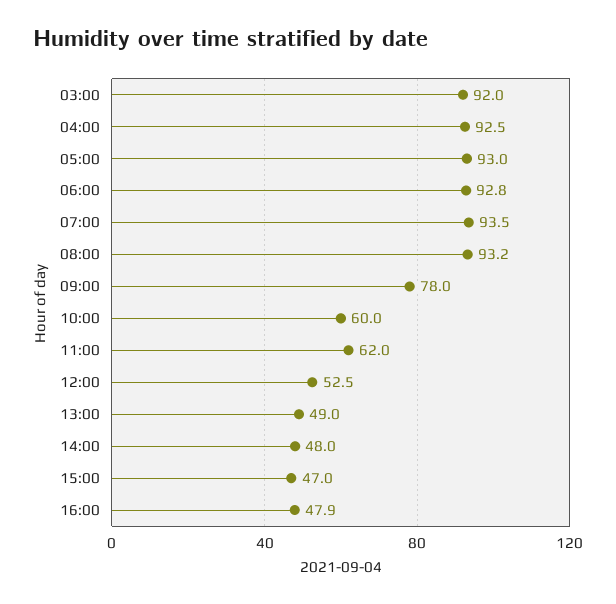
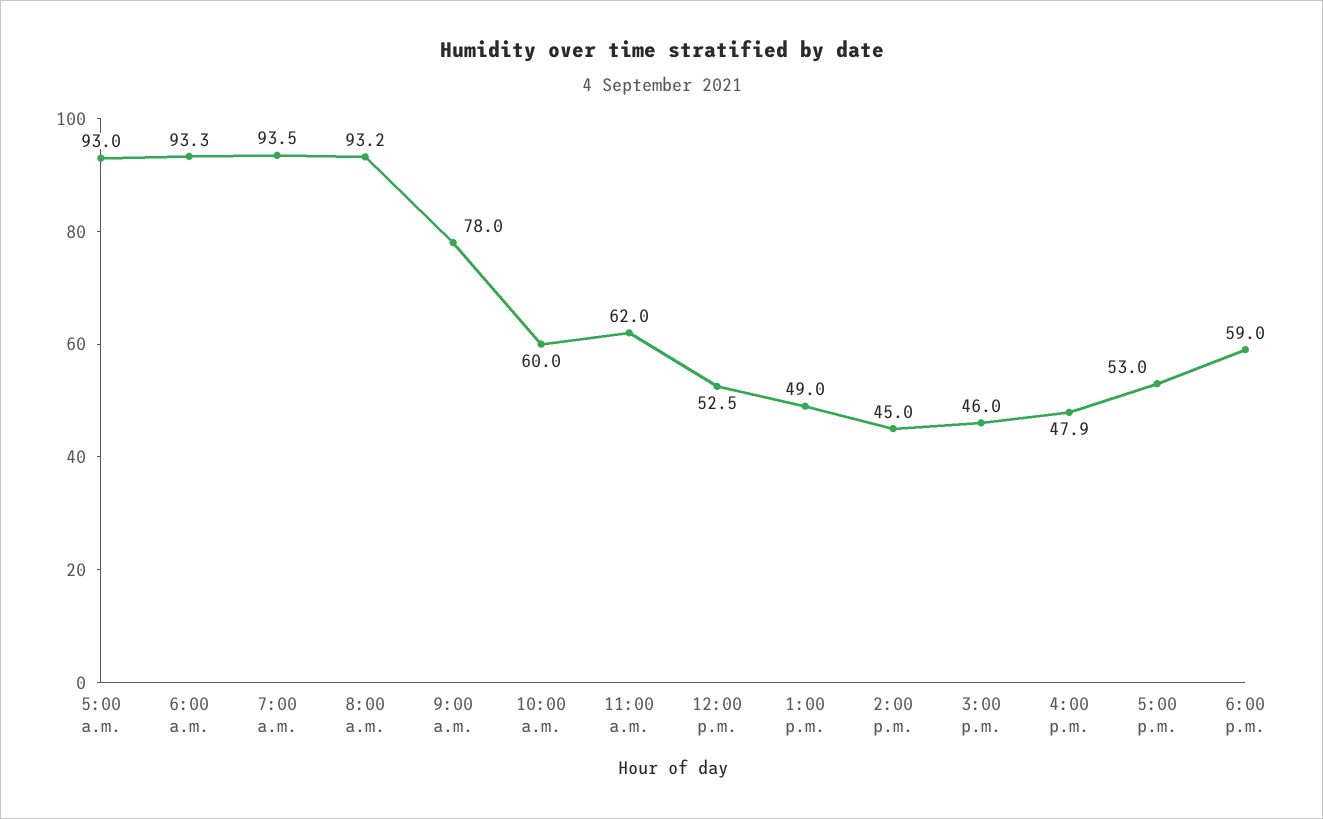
03:00: 92 -> none
04:00: 92.5 -> none
06:00: 92.8 -> 93.3
14:00: 48 -> 45
15:00: 47 -> 46
5:00 p.m.: none -> 53
6:00 p.m.: none -> 59

